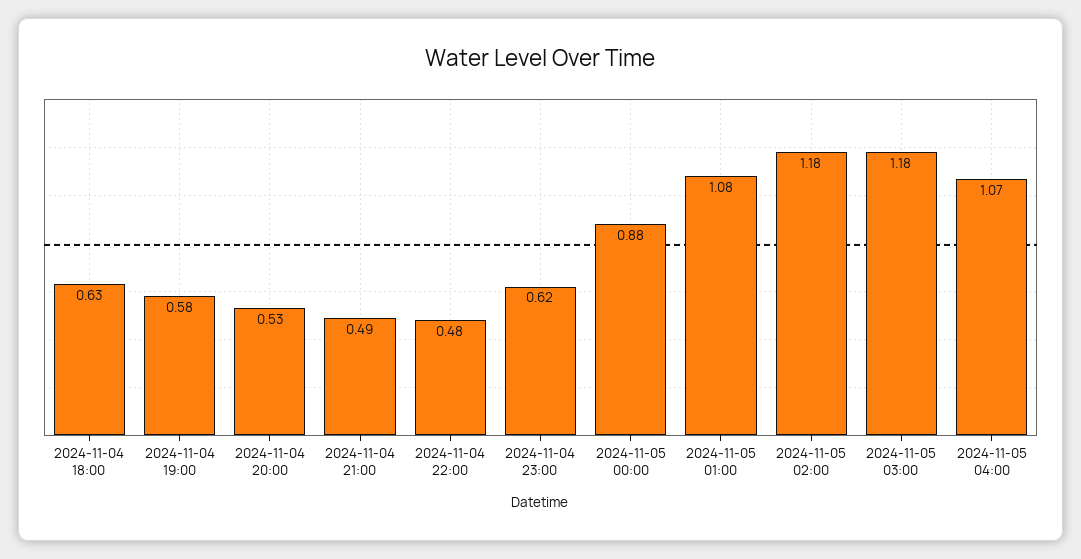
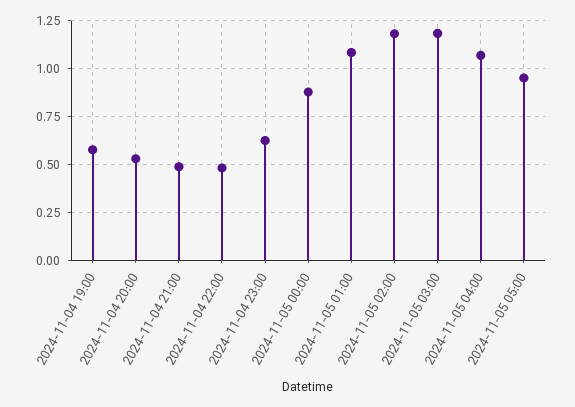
2024-11-04 18:00: 0.63 -> none
2024-11-05 05:00: none -> 0.95

